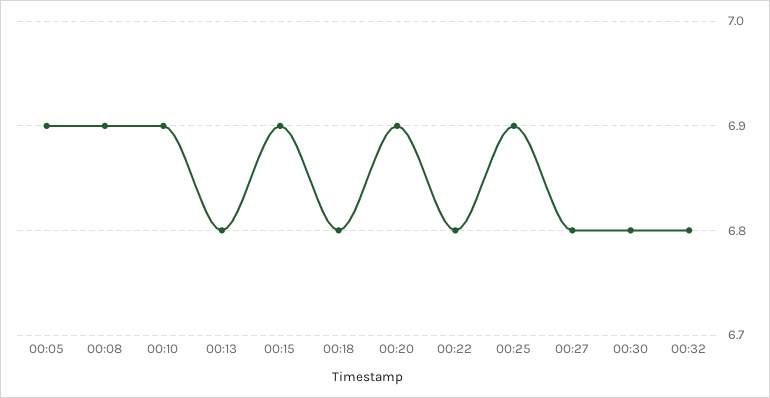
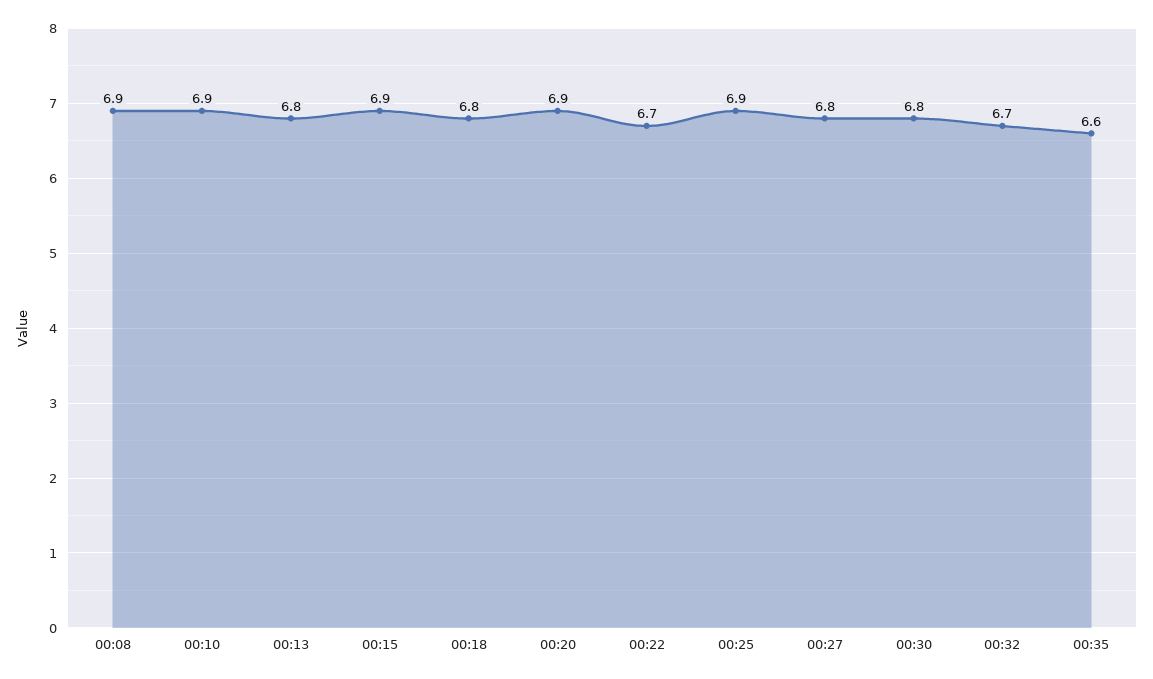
00:05: 6.9 -> none
00:22: 6.8 -> 6.7
00:32: 6.8 -> 6.7
00:35: none -> 6.6

